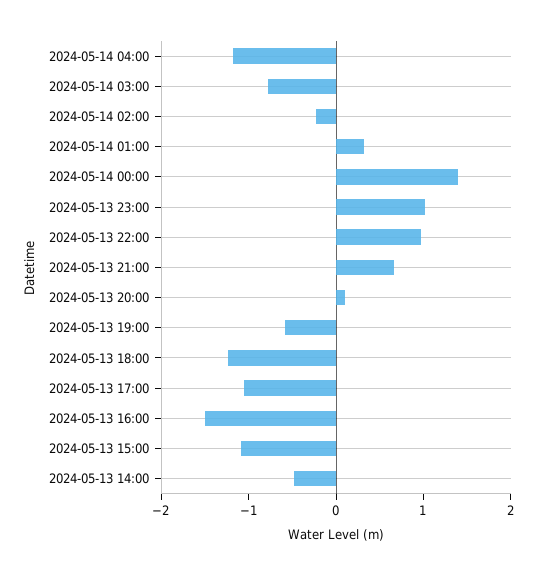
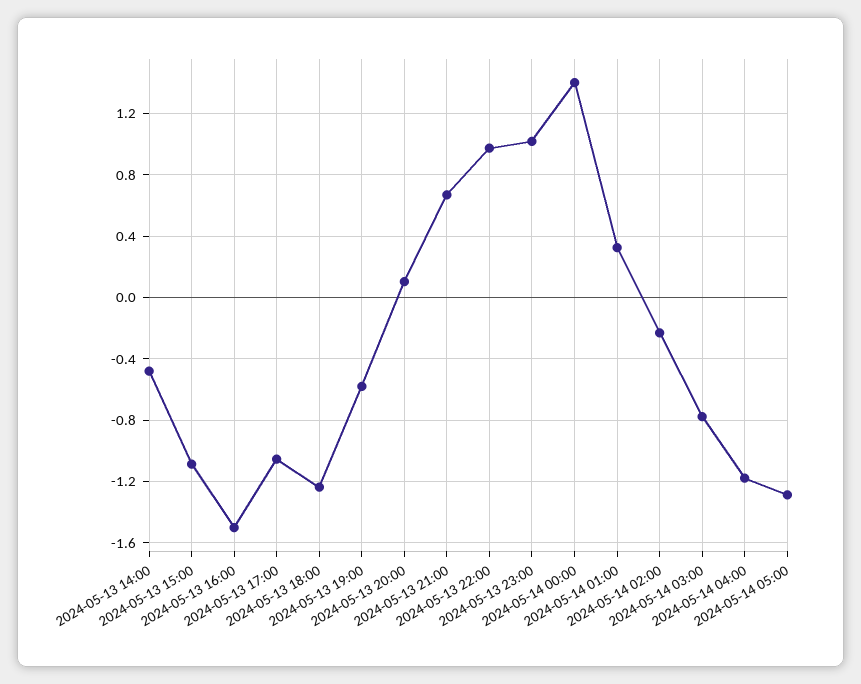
2024-05-14 05:00: none -> -1.3

